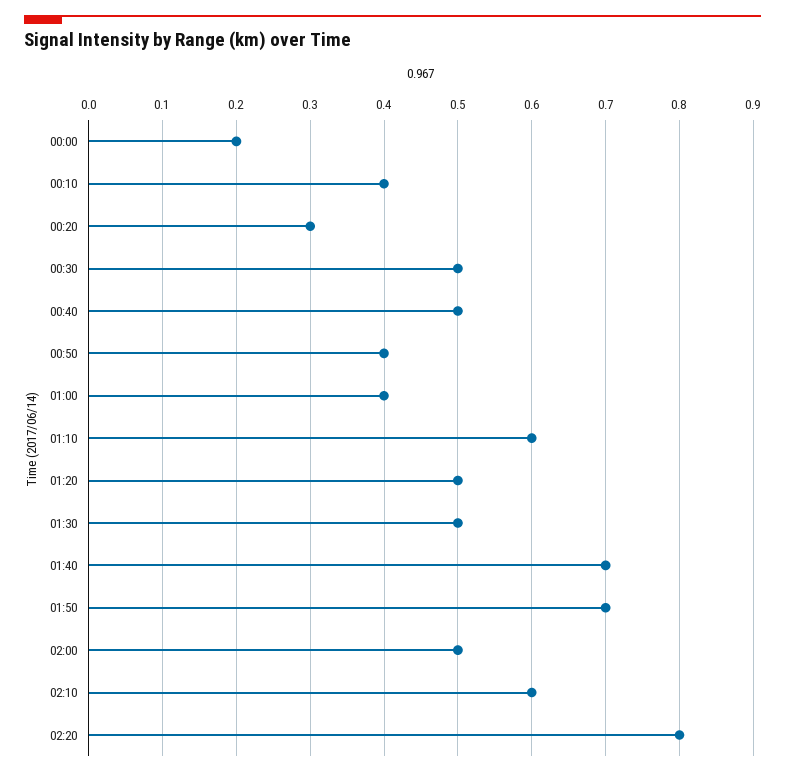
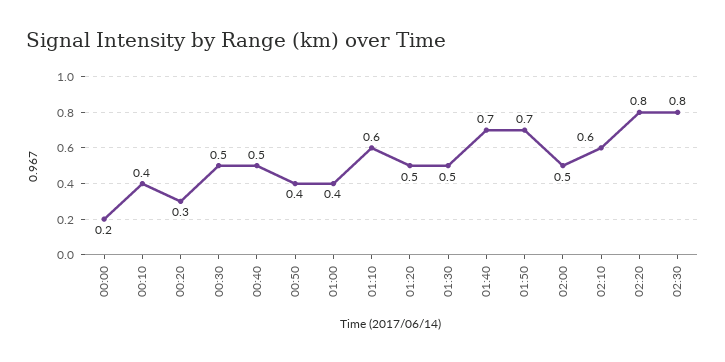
02:30: none -> 0.8

